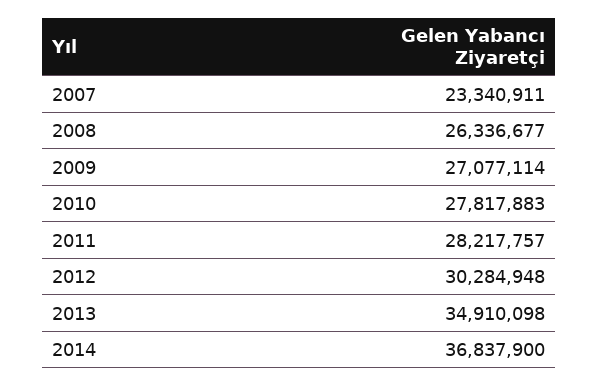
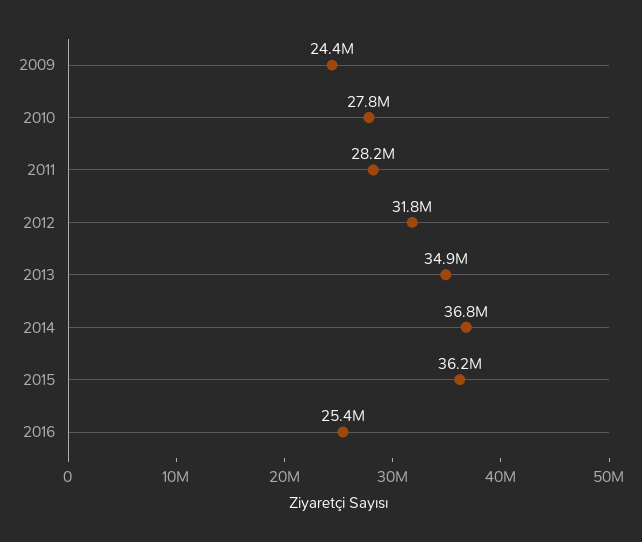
2007: 23340911 -> none
2008: 26336677 -> none
2009: 27077114 -> 24400000
2012: 30284948 -> 31800000
2015: none -> 36200000
2016: none -> 25400000

